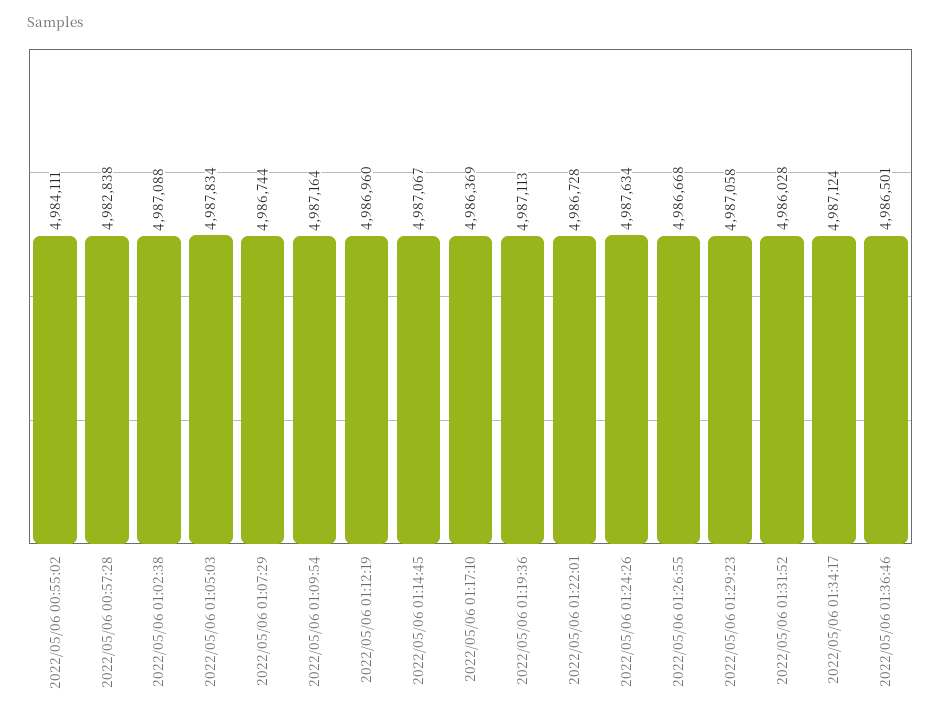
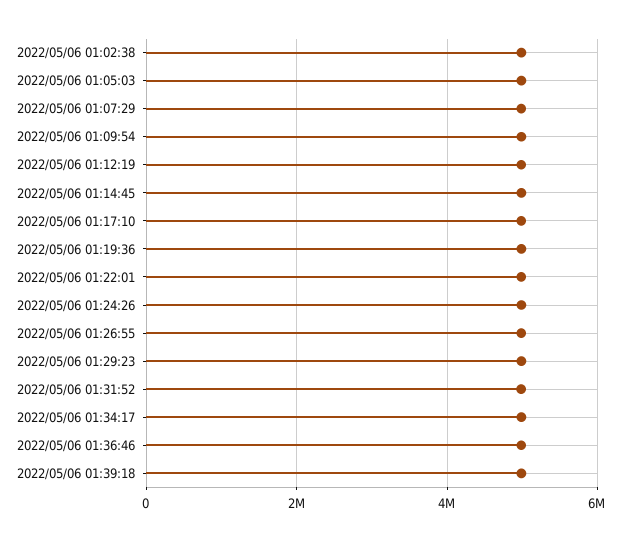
2022/05/06 00:55:02: 4984111 -> none
2022/05/06 00:57:28: 4982838 -> none
2022/05/06 01:39:18: none -> 5000000

